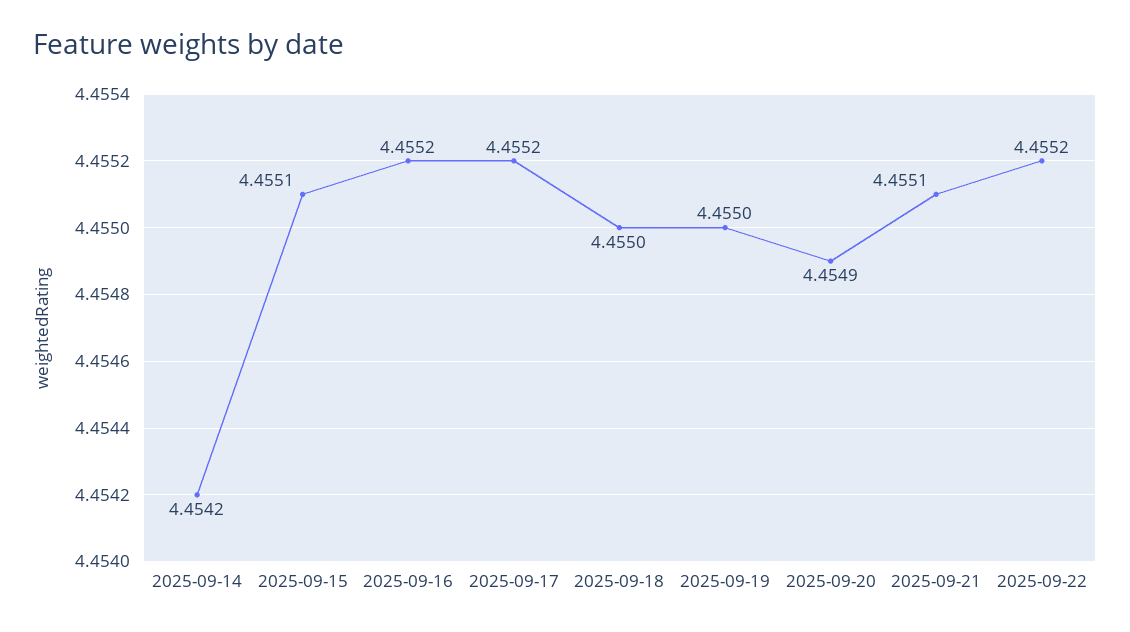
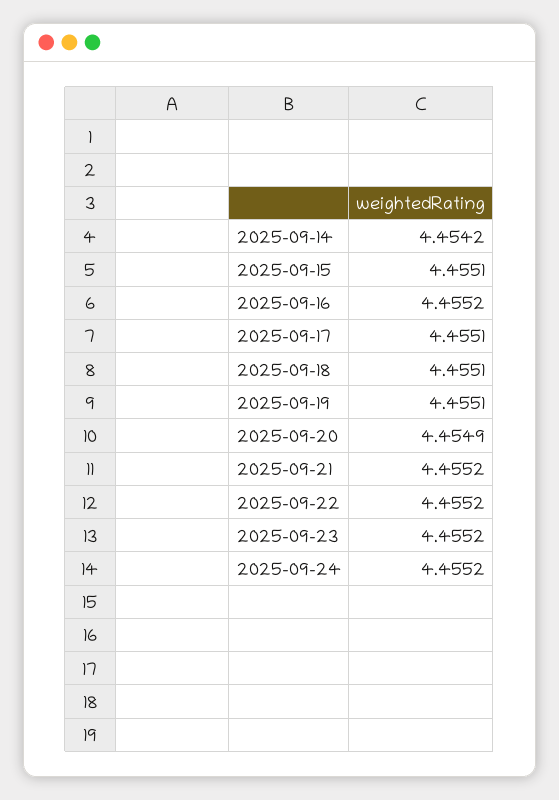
2025-09-17: 4.4552 -> 4.4551
2025-09-18: 4.455 -> 4.4551
2025-09-19: 4.455 -> 4.4551
2025-09-21: 4.4551 -> 4.4552
2025-09-23: none -> 4.4552
2025-09-24: none -> 4.4552

